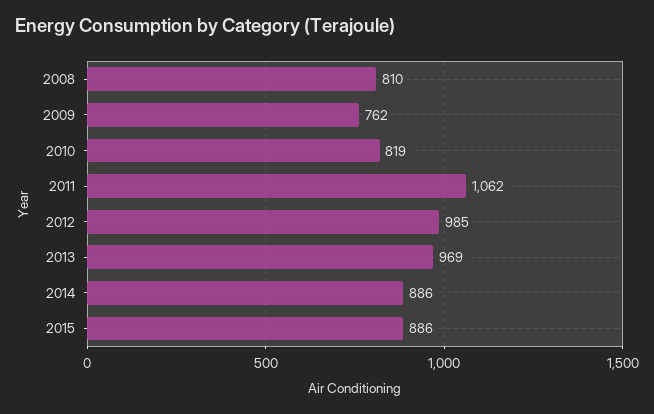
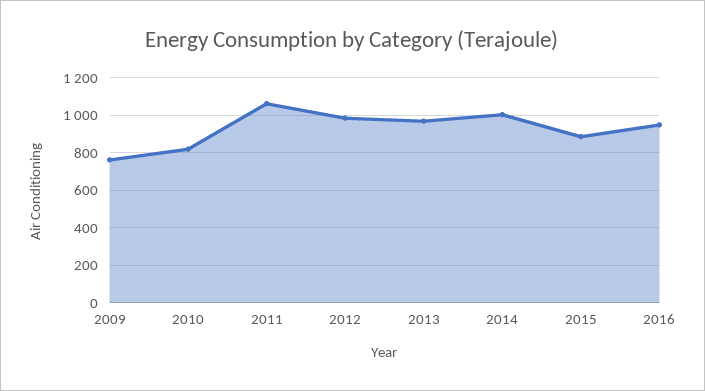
2008: 810 -> none
2014: 886 -> 1000
2016: none -> 950

